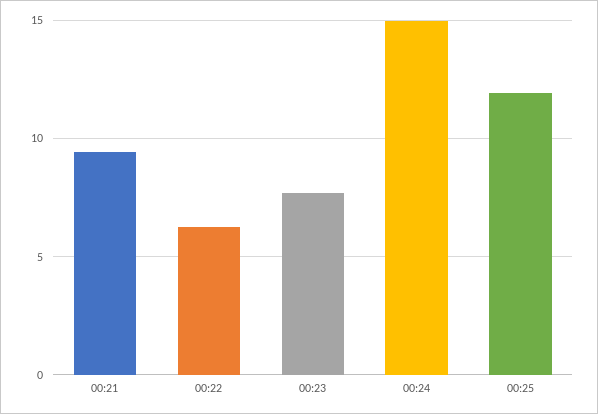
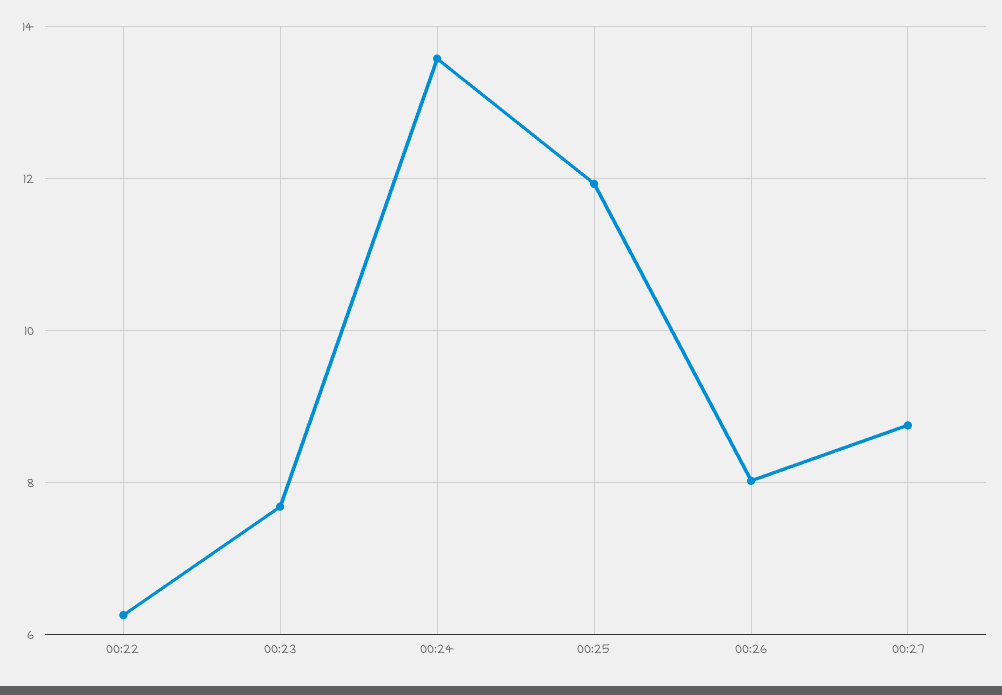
00:21: 9.5 -> none
00:24: 15 -> 13.6
00:26: none -> 8
00:27: none -> 8.8

